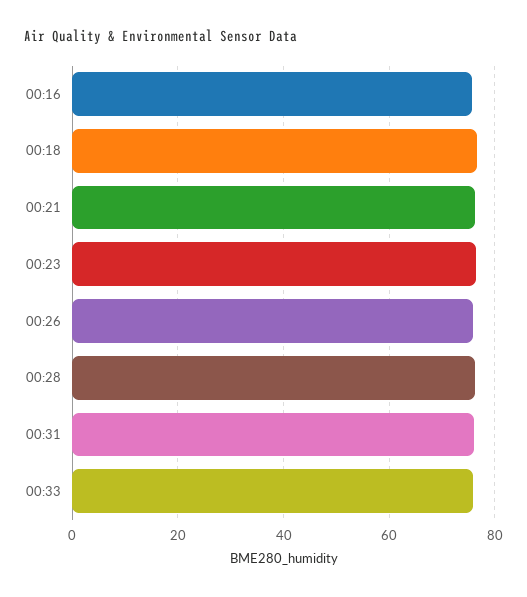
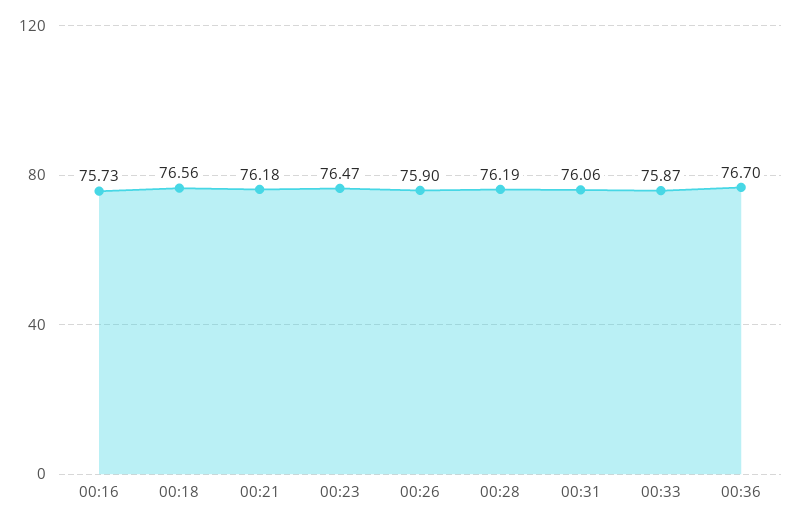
00:36: none -> 76.7

